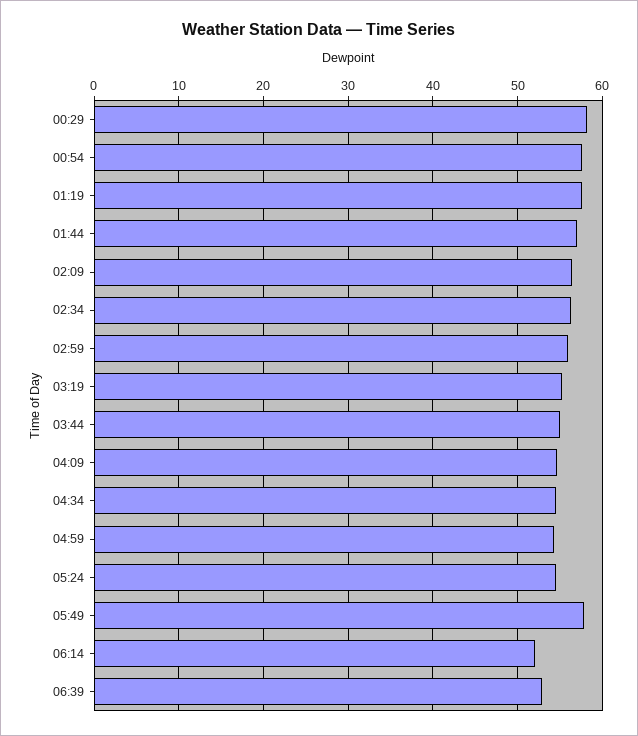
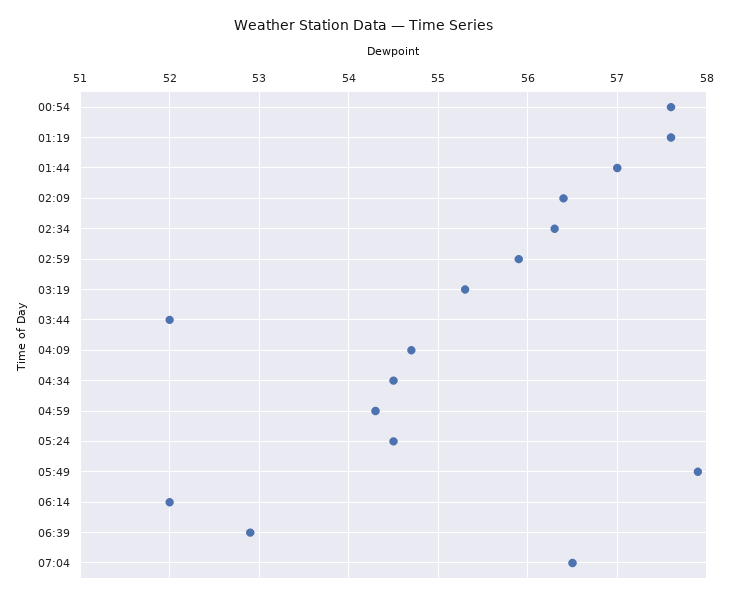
00:29: 58 -> none
03:44: 55 -> 52
07:04: none -> 56.5

